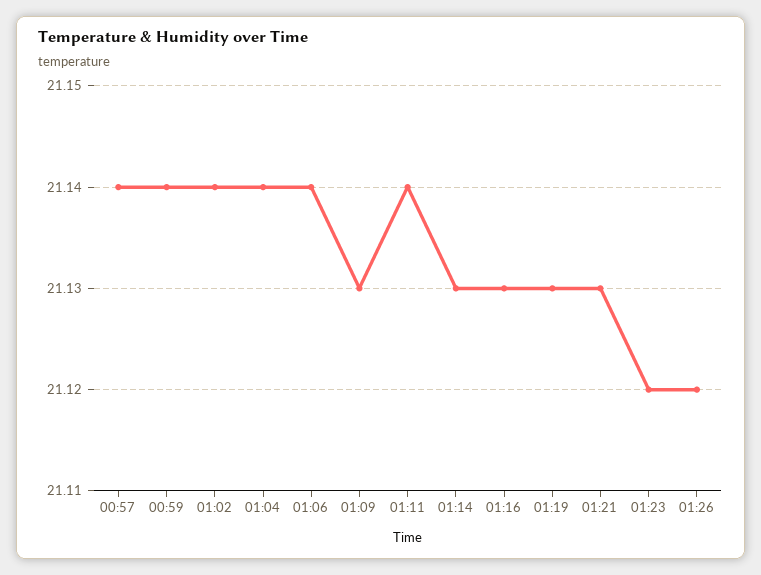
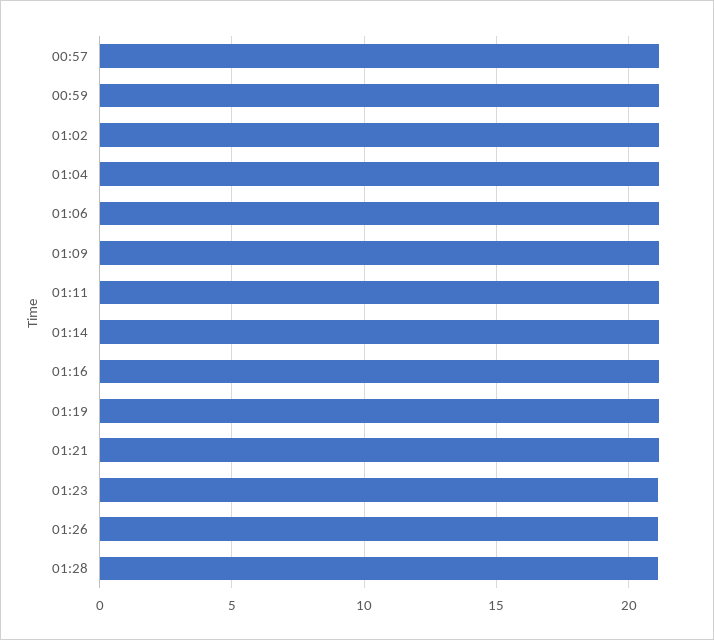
01:28: none -> 21

